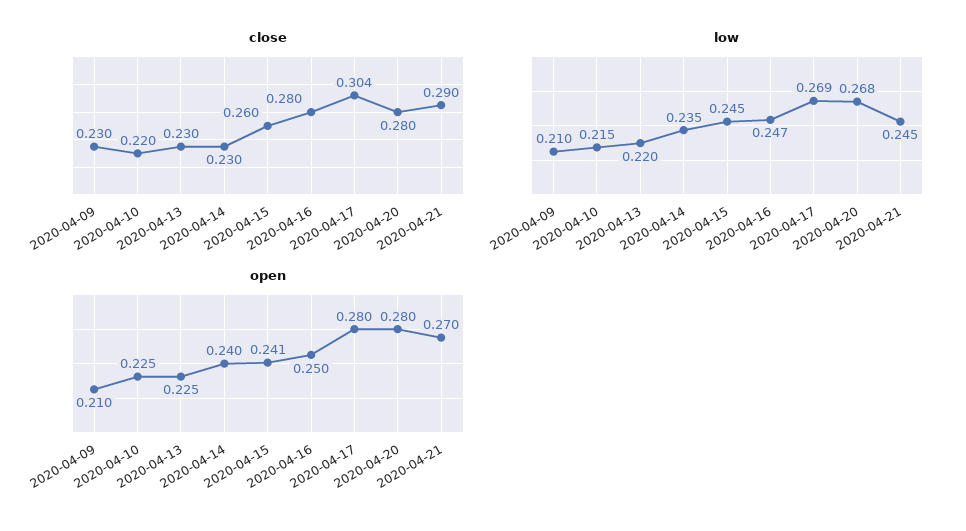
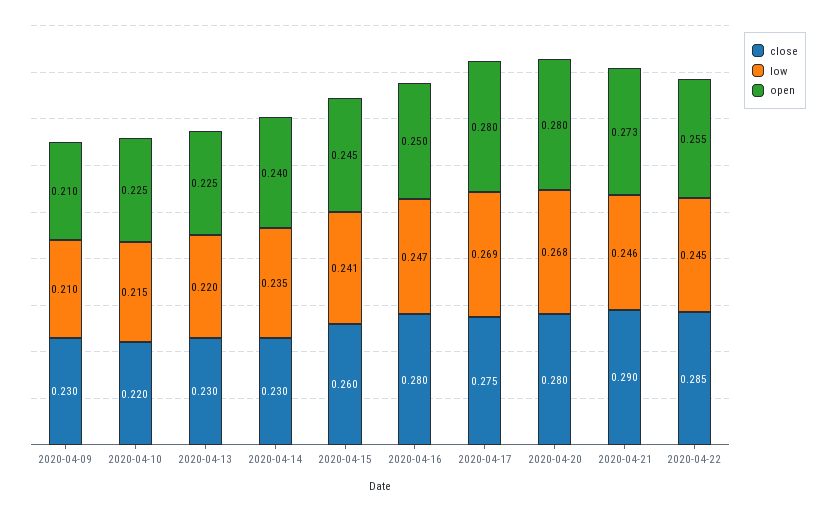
close, 2020-04-17: 0.304 -> 0.275
low, 2020-04-15: 0.245 -> 0.241
low, 2020-04-21: 0.245 -> 0.246
open, 2020-04-15: 0.241 -> 0.245
open, 2020-04-21: 0.27 -> 0.273
close, 2020-04-22: none -> 0.285
low, 2020-04-22: none -> 0.245
open, 2020-04-22: none -> 0.255

